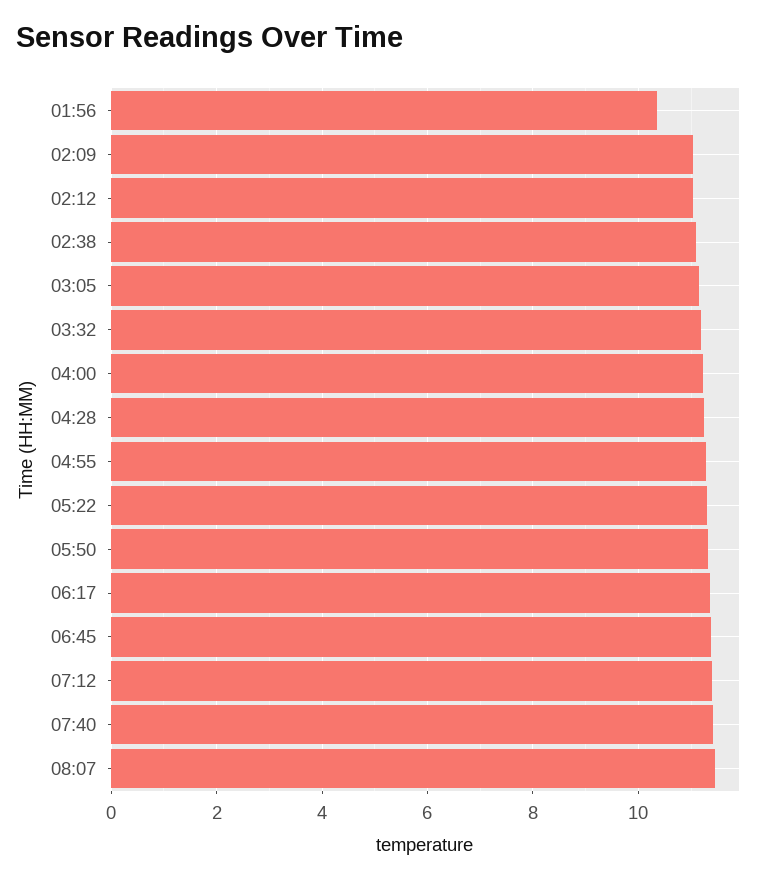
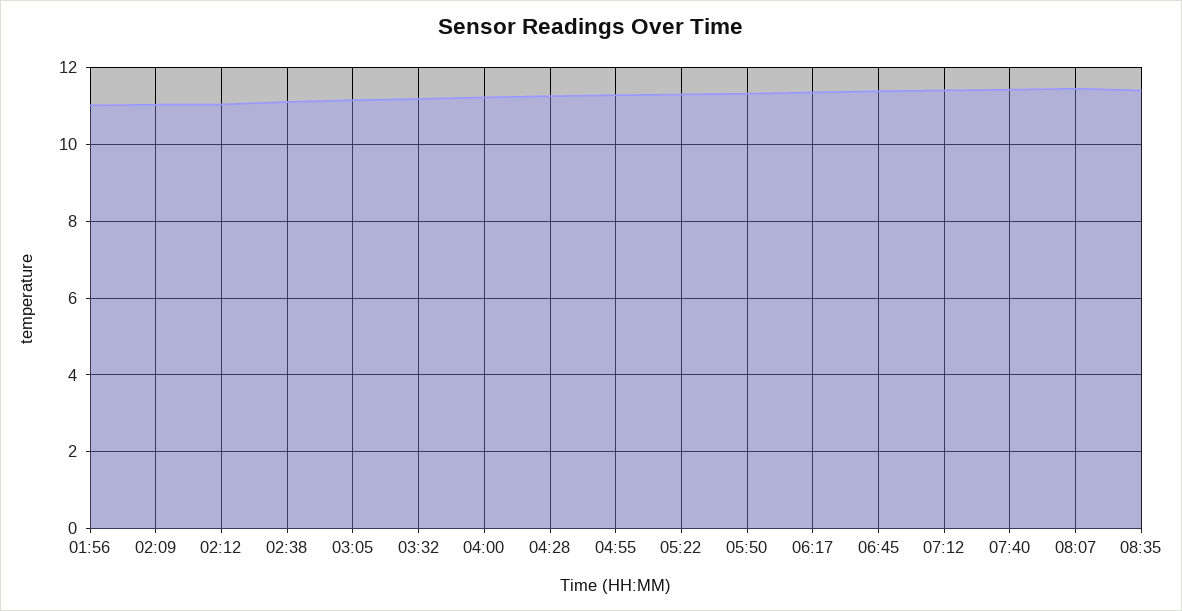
01:56: 10.4 -> 11
08:35: none -> 11.4

